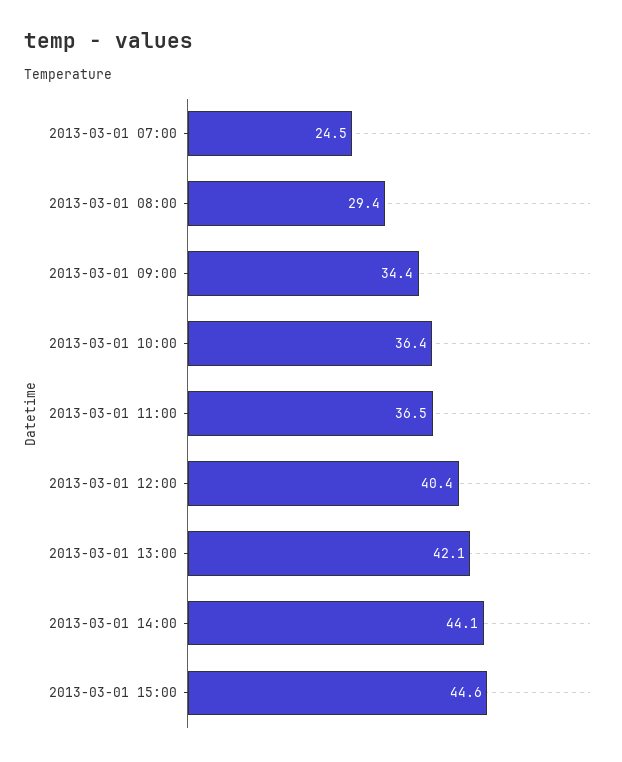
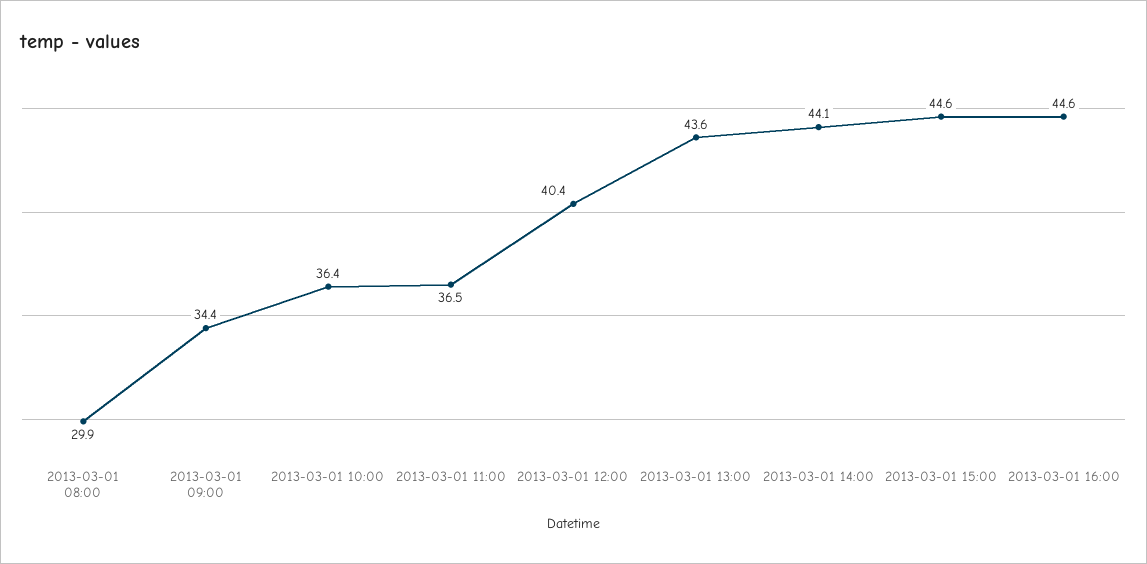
2013-03-01 07:00: 24.5 -> none
2013-03-01 08:00: 29.4 -> 29.9
2013-03-01 13:00: 42.1 -> 43.6
2013-03-01 16:00: none -> 44.6

